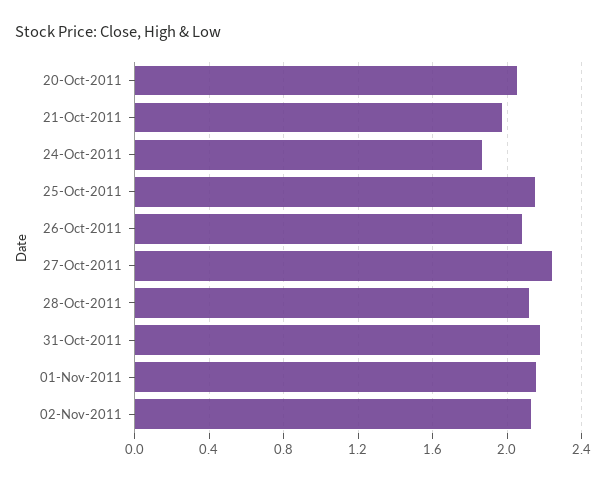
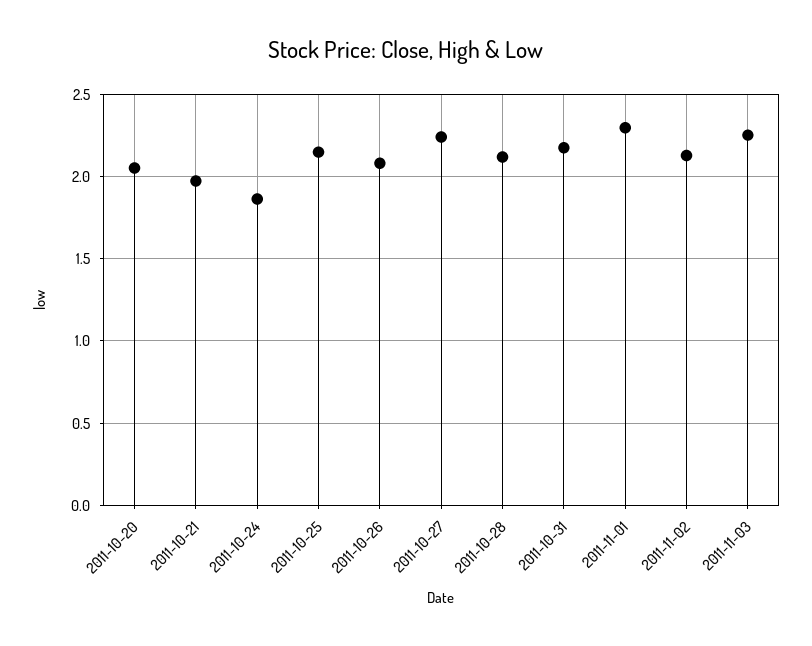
01-Nov-2011: 2.15 -> 2.3
2011-11-03: none -> 2.25

